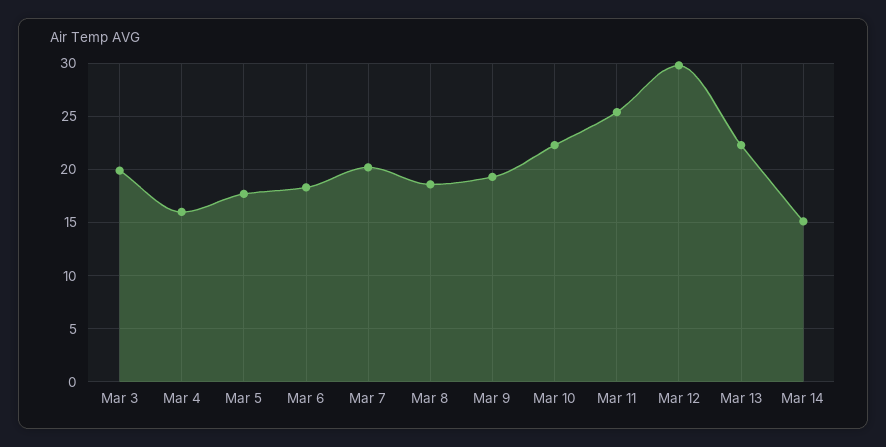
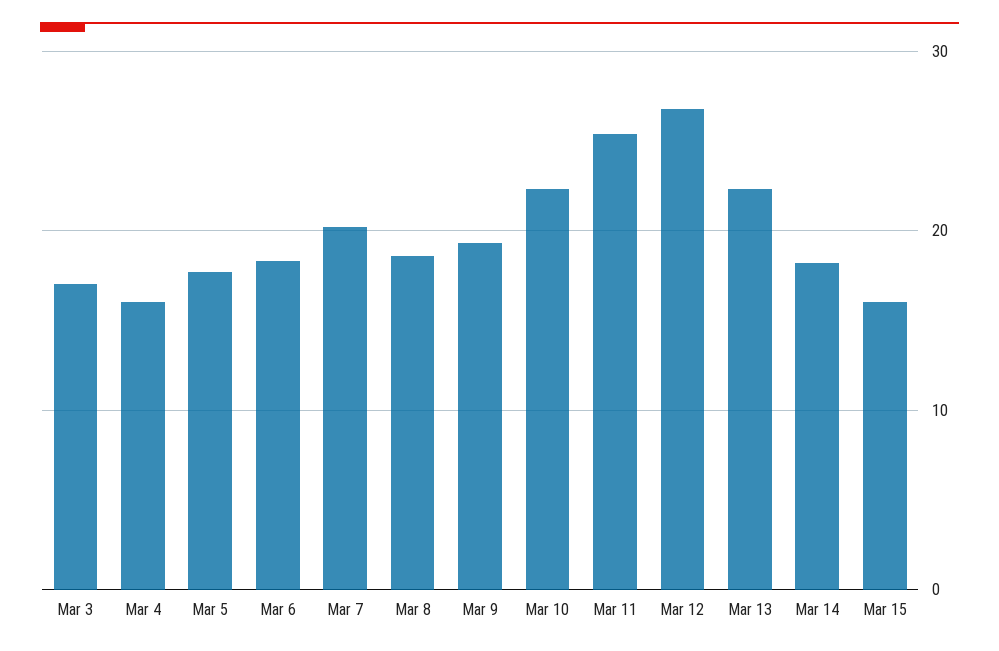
Mar 3: 20 -> 17
Mar 12: 30 -> 27
Mar 14: 15 -> 18
Mar 15: none -> 16

